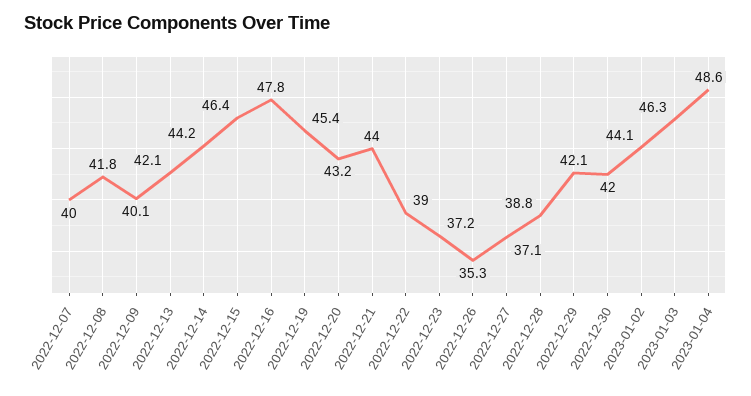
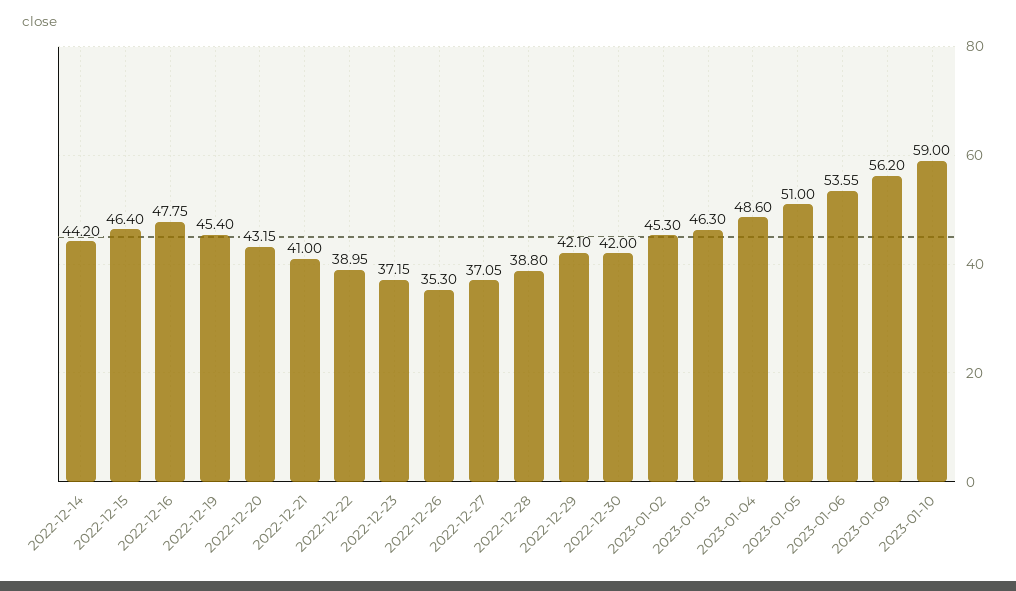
2022-12-07: 40 -> none
2022-12-08: 41.8 -> none
2022-12-09: 40.1 -> none
2022-12-13: 42.1 -> none
2022-12-21: 44 -> 41
2023-01-02: 44.1 -> 45.3
2023-01-05: none -> 51
2023-01-06: none -> 53.55
2023-01-09: none -> 56.2
2023-01-10: none -> 59

